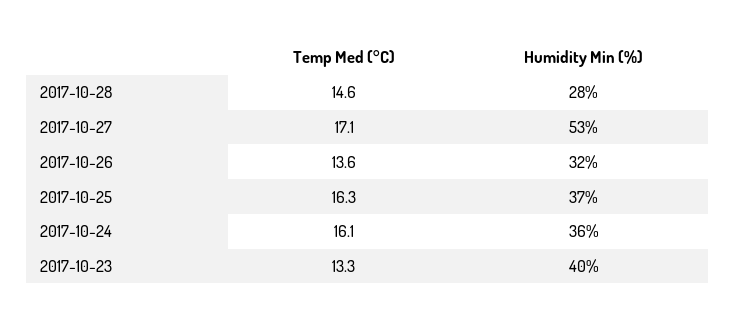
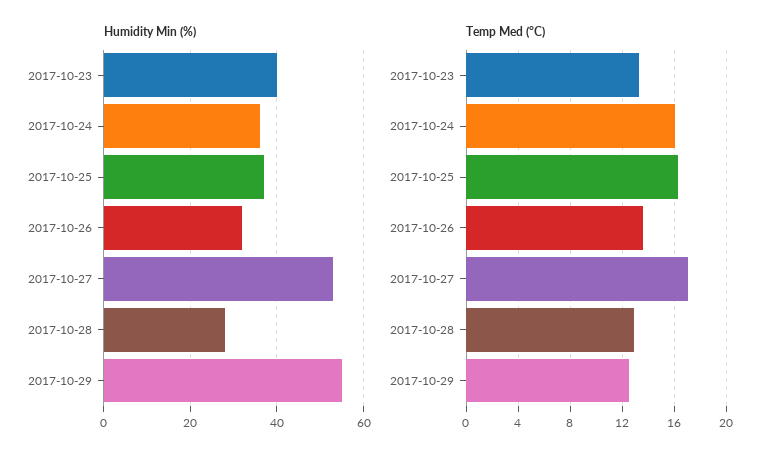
Temp Med (°C), 2017-10-28: 14.6 -> 13
Humidity Min (%), 2017-10-29: none -> 55
Temp Med (°C), 2017-10-29: none -> 12.5

